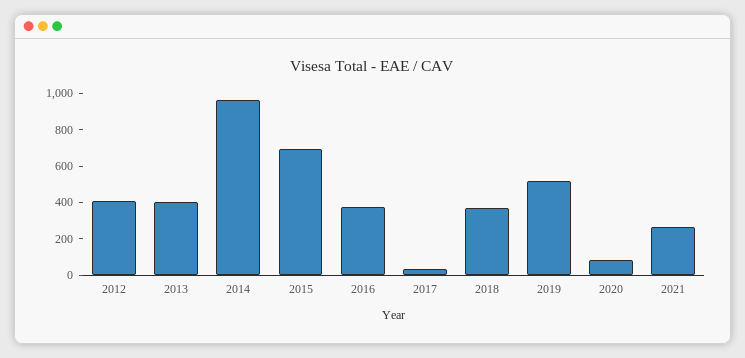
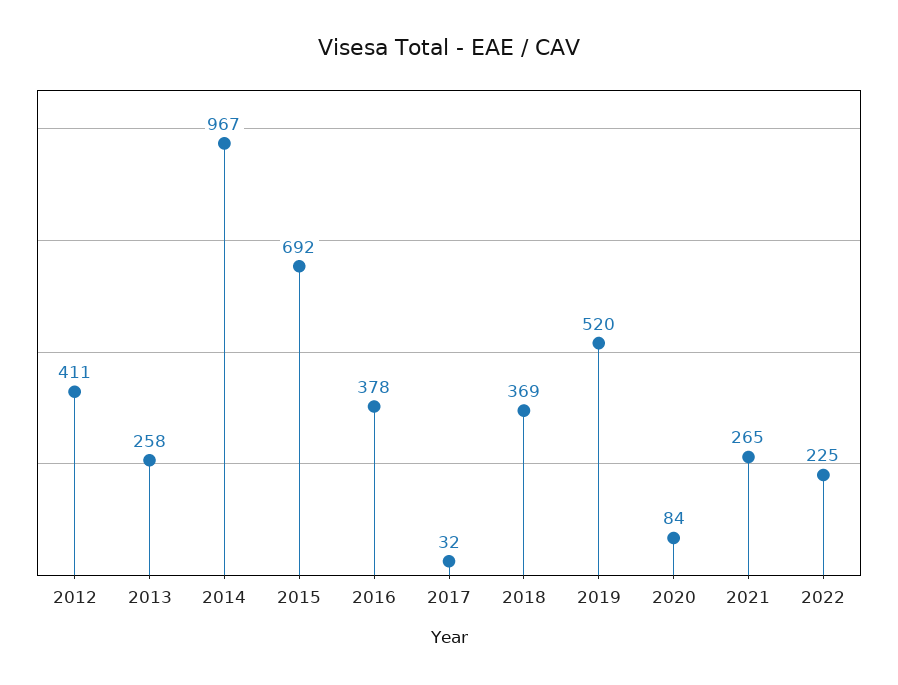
2013: 400 -> 258
2022: none -> 225

